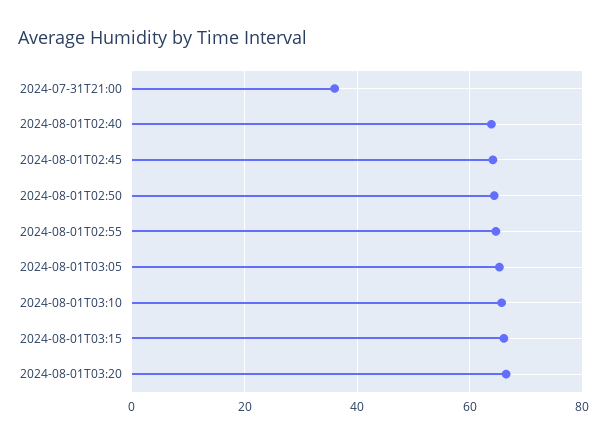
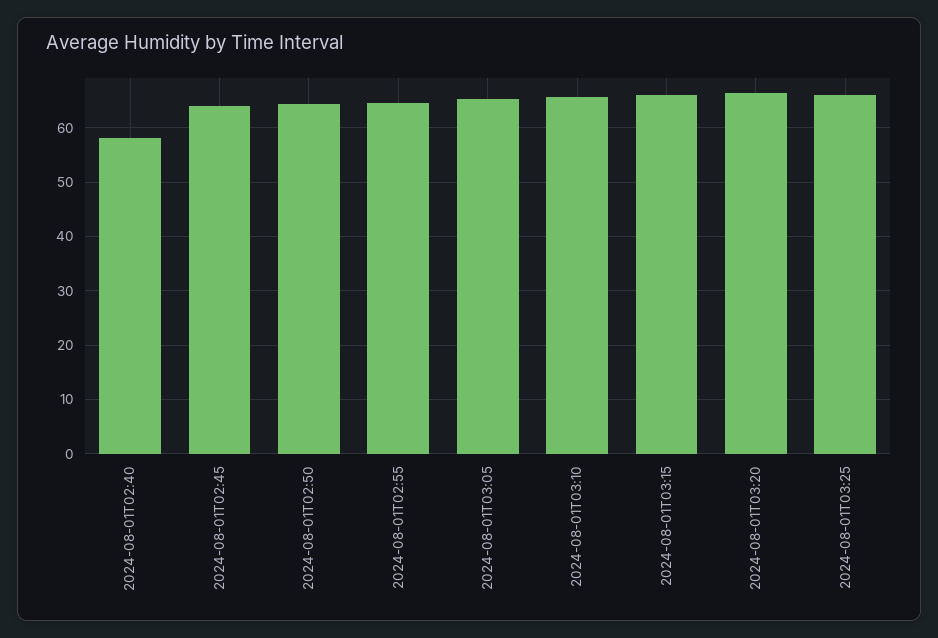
2024-07-31T21:00: 36 -> none
2024-08-01T02:40: 64 -> 58
2024-08-01T03:25: none -> 66

